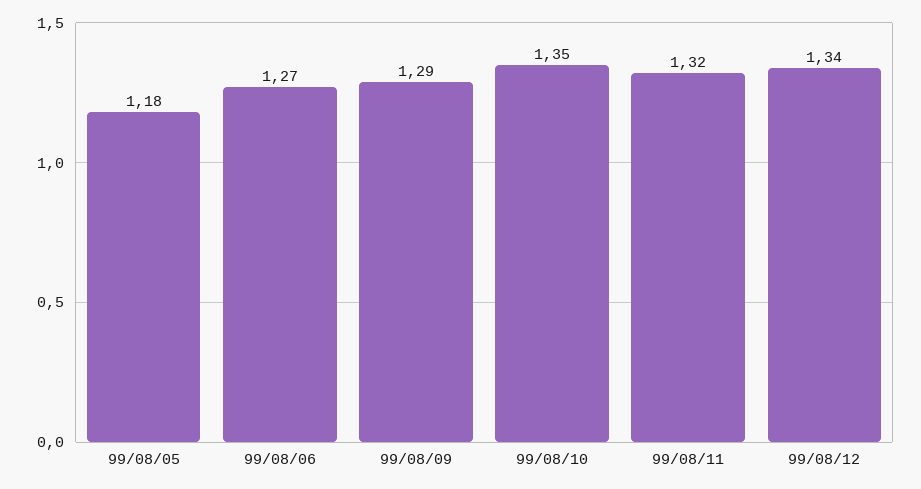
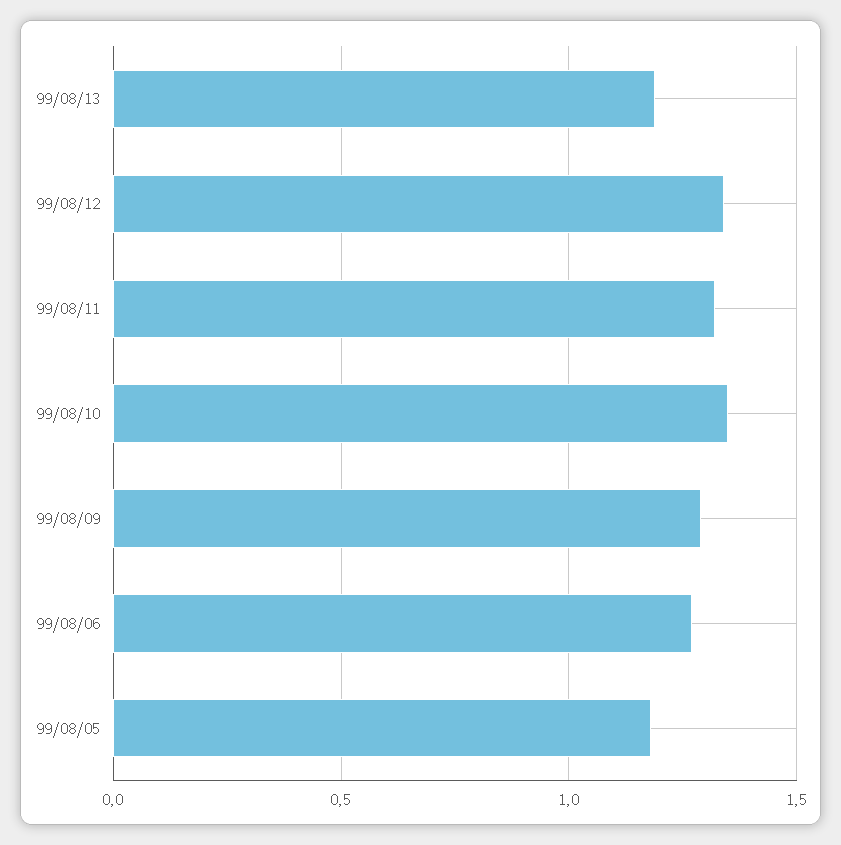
99/08/13: none -> 1.2

